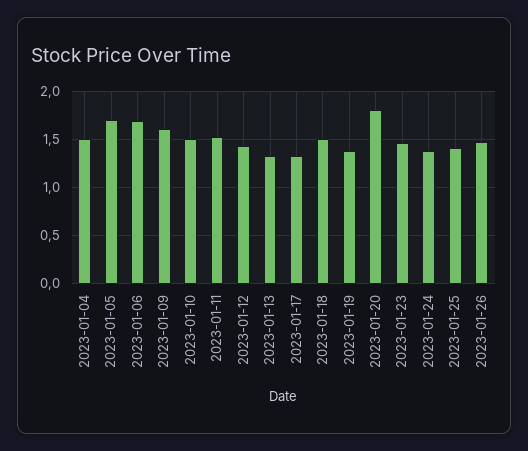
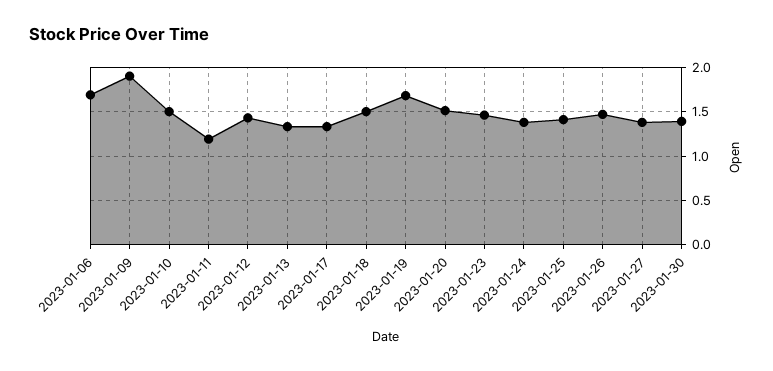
2023-01-04: 1.5 -> none
2023-01-05: 1.7 -> none
2023-01-09: 1.6 -> 1.9
2023-01-11: 1.5 -> 1.2
2023-01-19: 1.4 -> 1.7
2023-01-20: 1.8 -> 1.5
2023-01-27: none -> 1.4
2023-01-30: none -> 1.4

